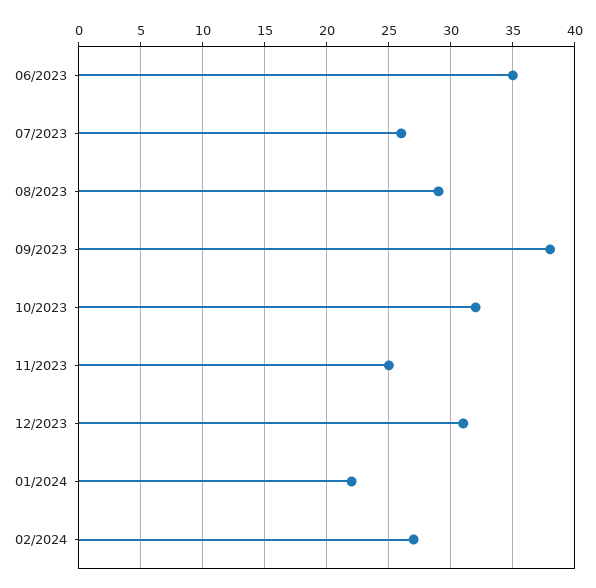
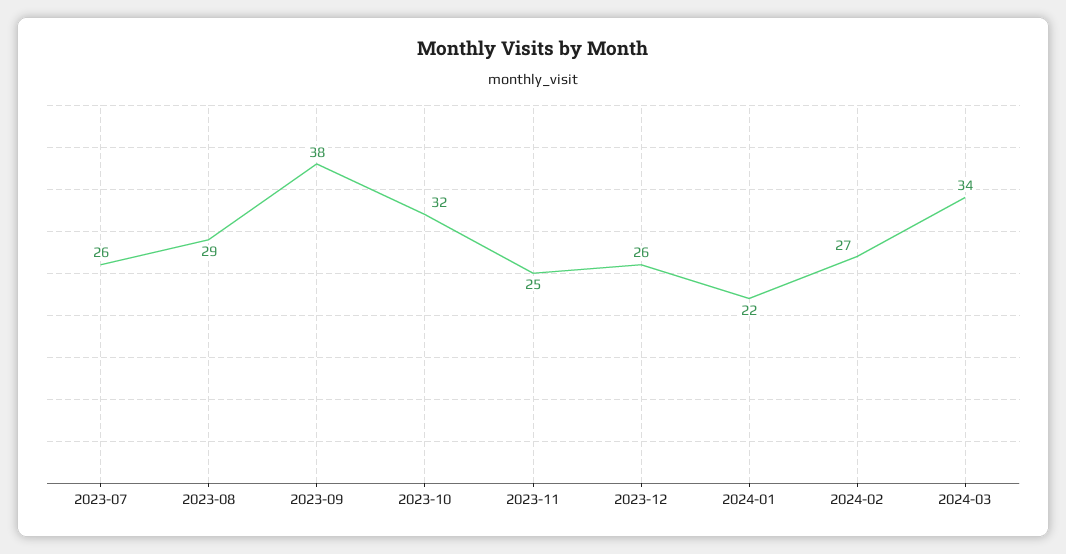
06/2023: 35 -> none
12/2023: 31 -> 26
2024-03: none -> 34

